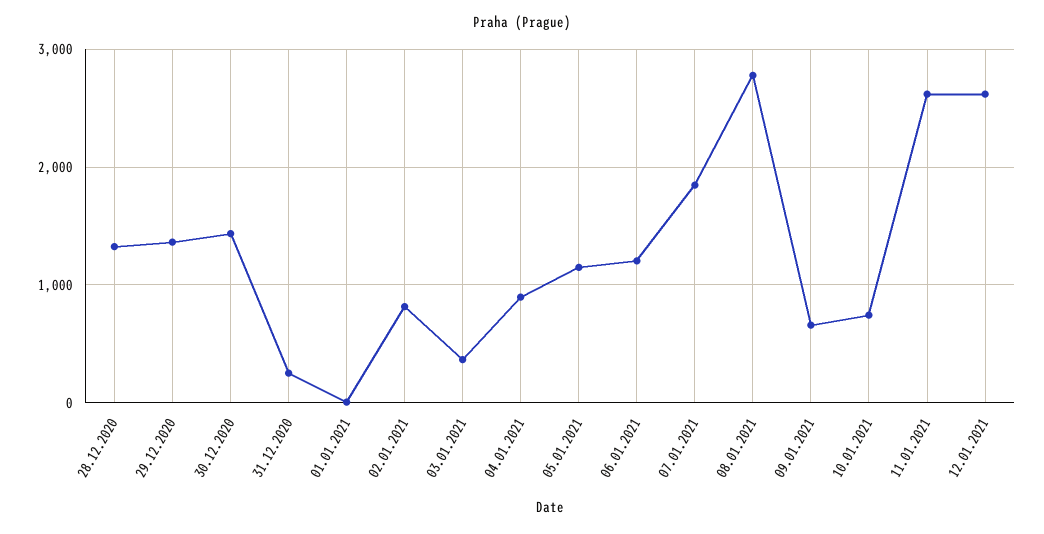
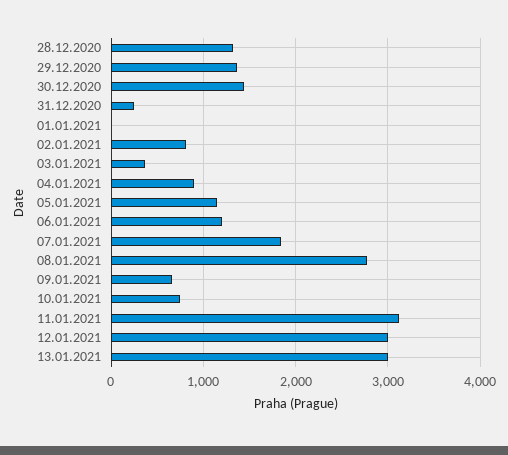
11.01.2021: 2600 -> 3100
12.01.2021: 2600 -> 3000
13.01.2021: none -> 3000

